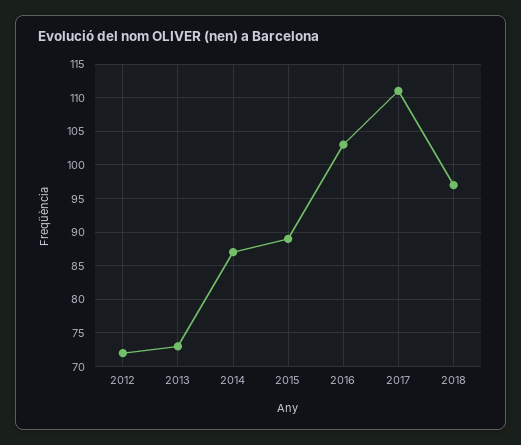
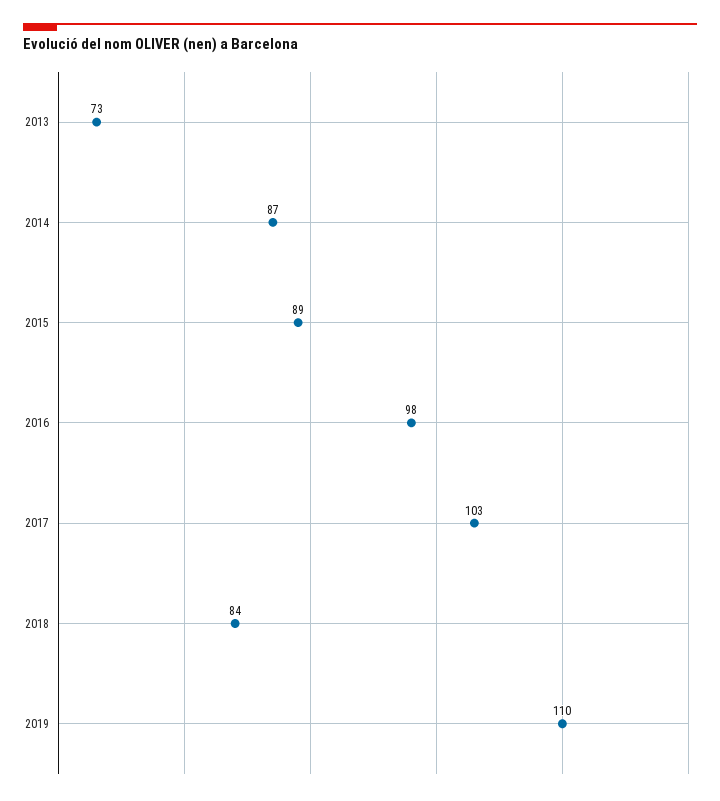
2012: 72 -> none
2016: 103 -> 98
2017: 111 -> 103
2018: 97 -> 84
2019: none -> 110

